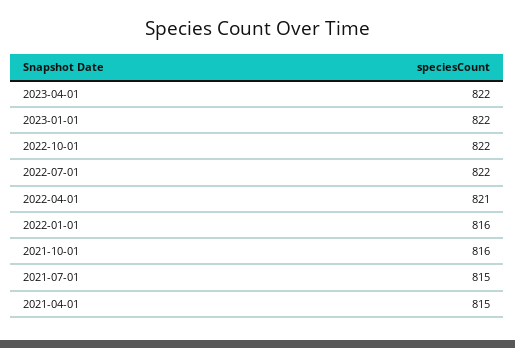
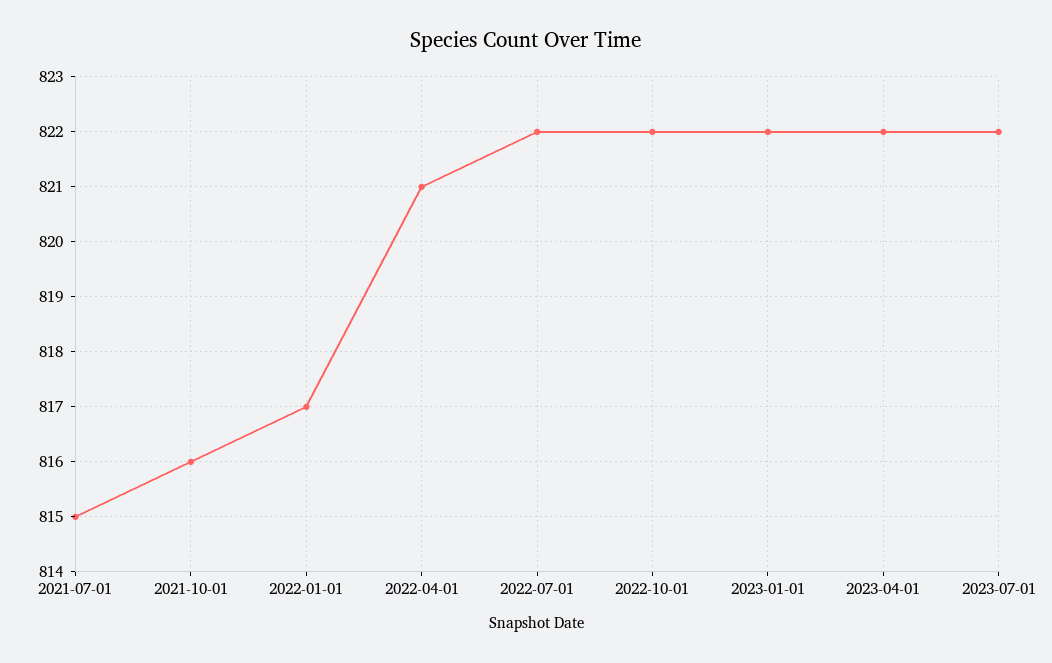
2022-01-01: 816 -> 817
2021-04-01: 815 -> none
2023-07-01: none -> 822

